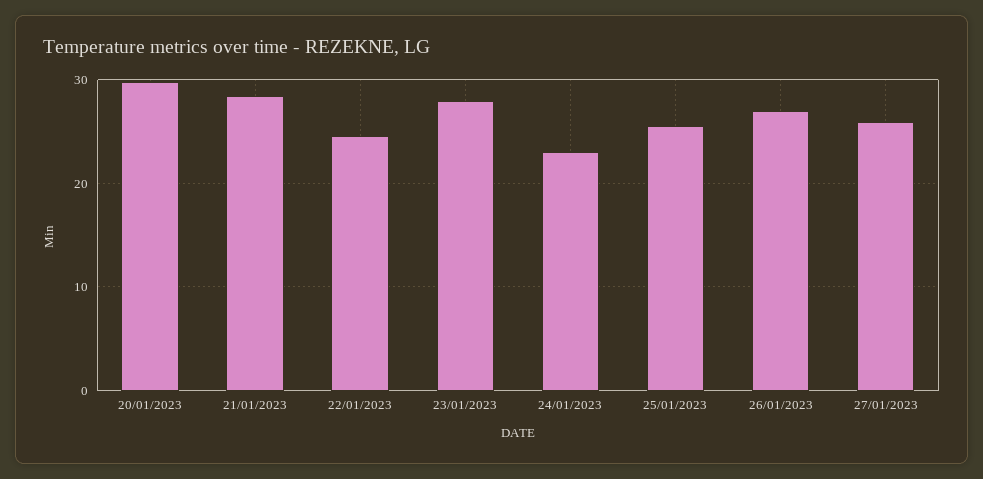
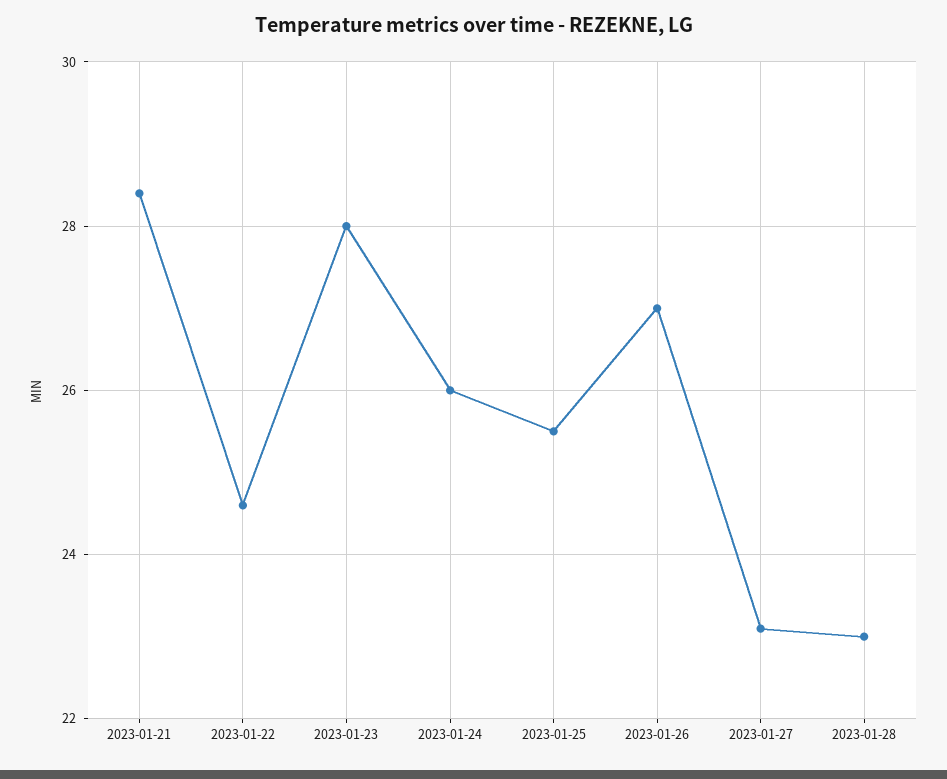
20/01/2023: 30 -> none
24/01/2023: 23 -> 26
27/01/2023: 26 -> 23
2023-01-28: none -> 23

